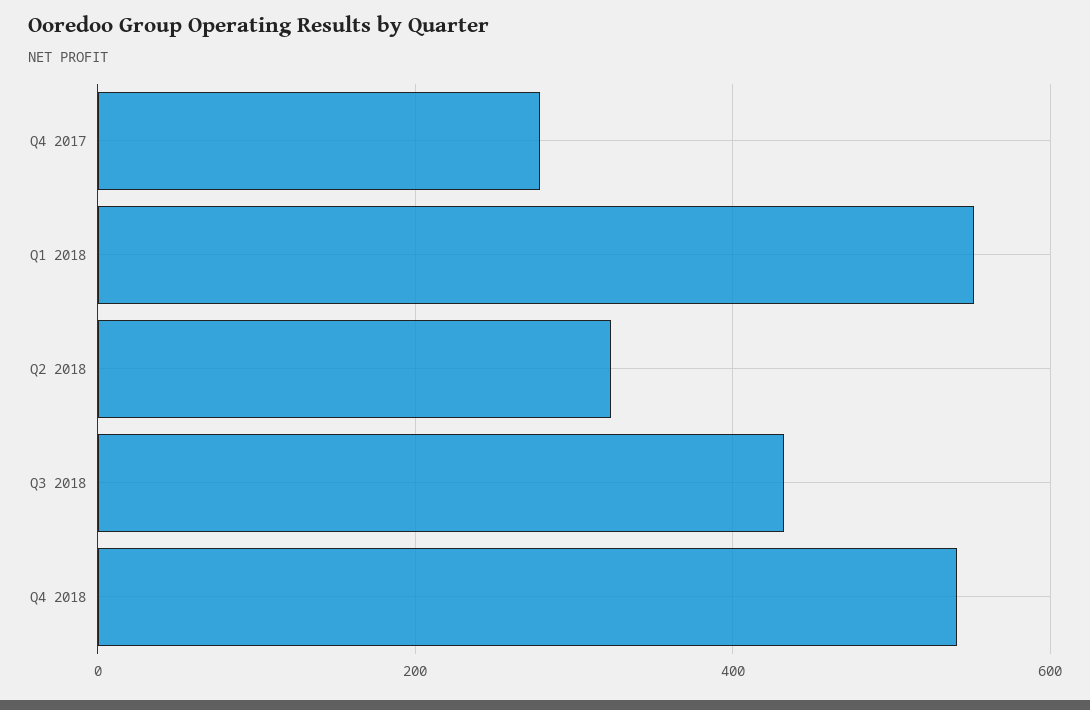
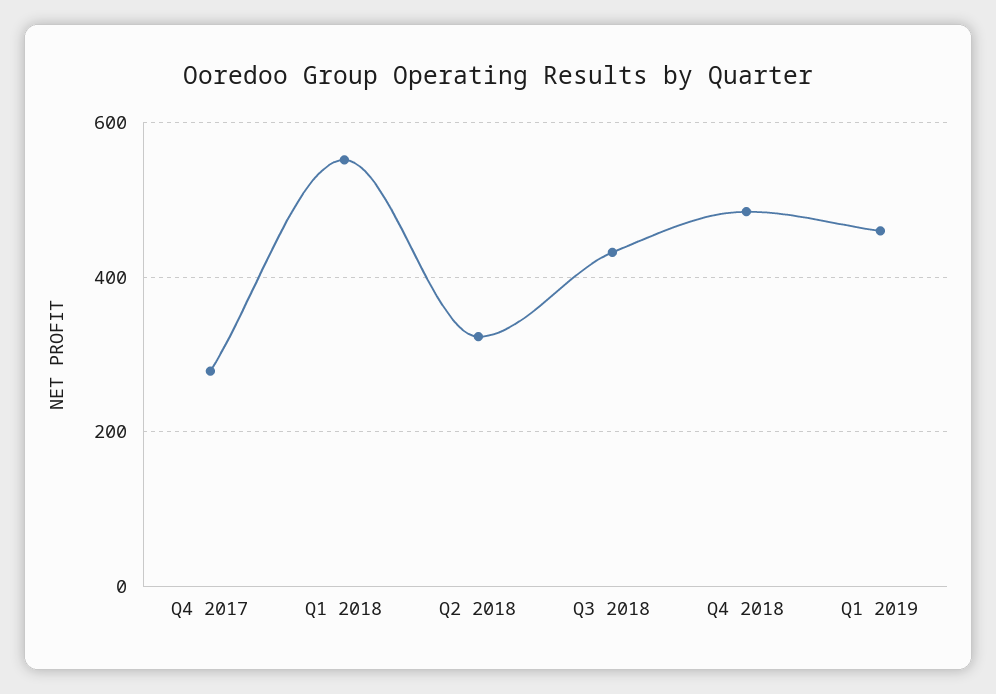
Q4 2018: 540 -> 480
Q1 2019: none -> 460

